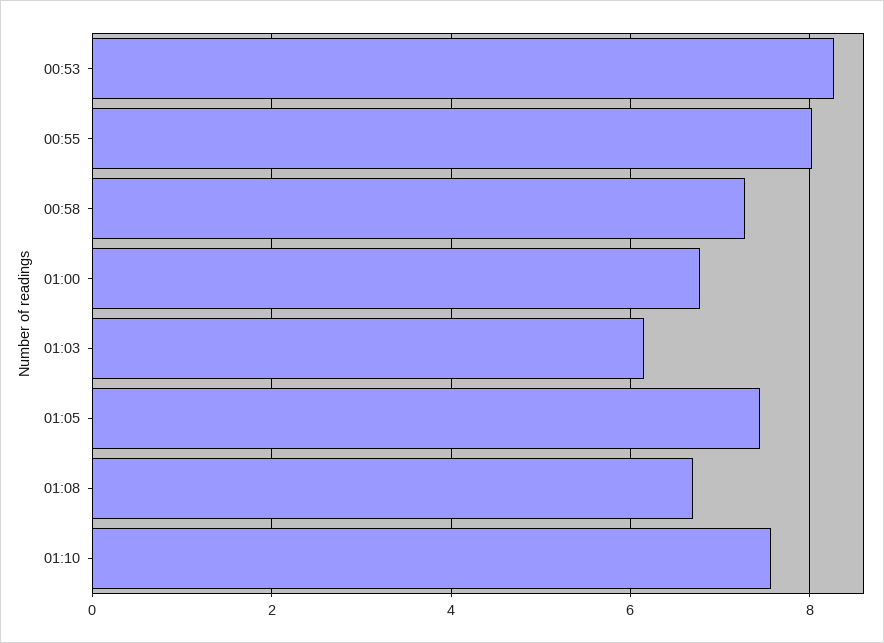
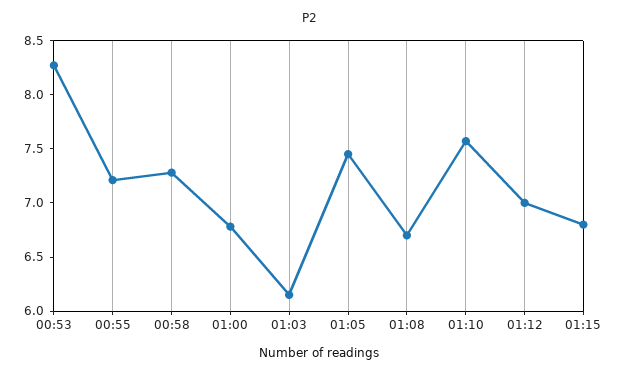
00:55: 8 -> 7.2
01:12: none -> 7
01:15: none -> 6.8

